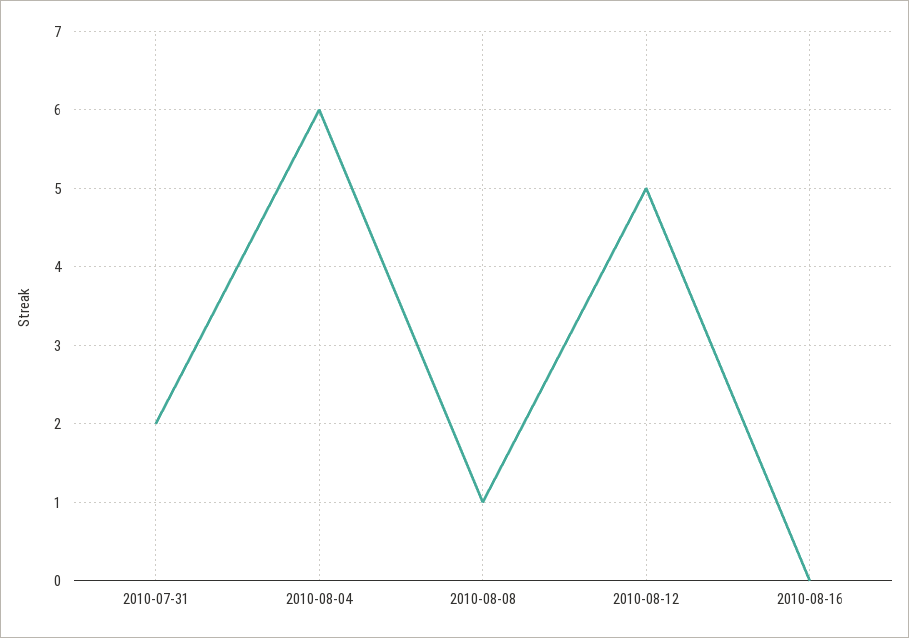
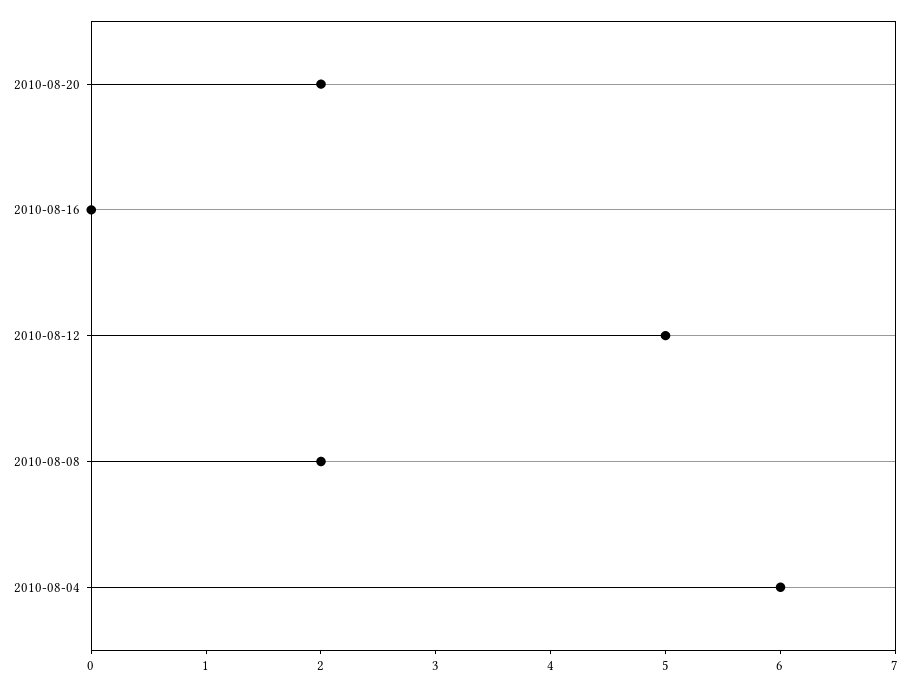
2010-07-31: 2 -> none
2010-08-08: 1 -> 2
2010-08-20: none -> 2

